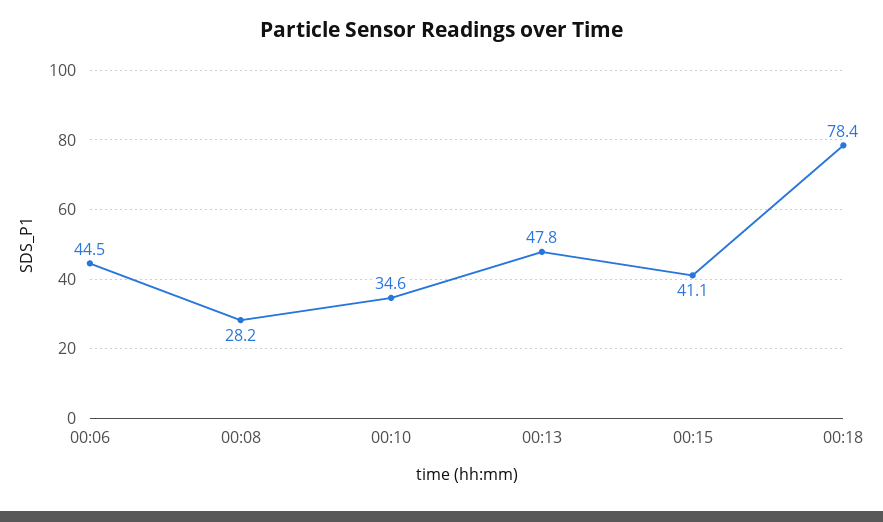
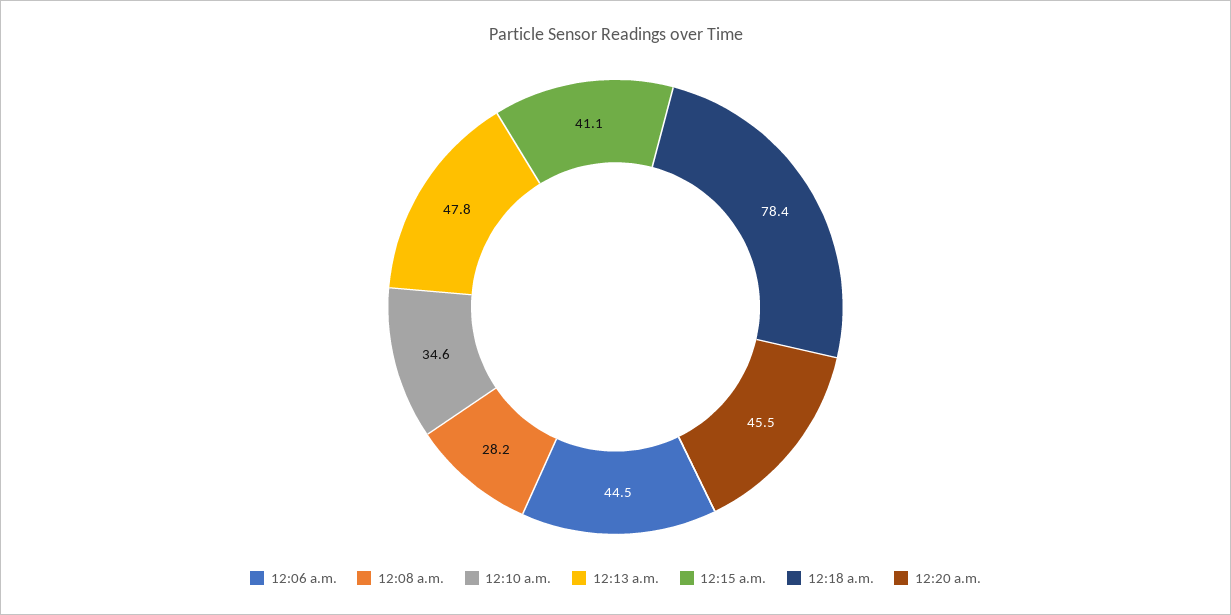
12:20 a.m.: none -> 45.5

